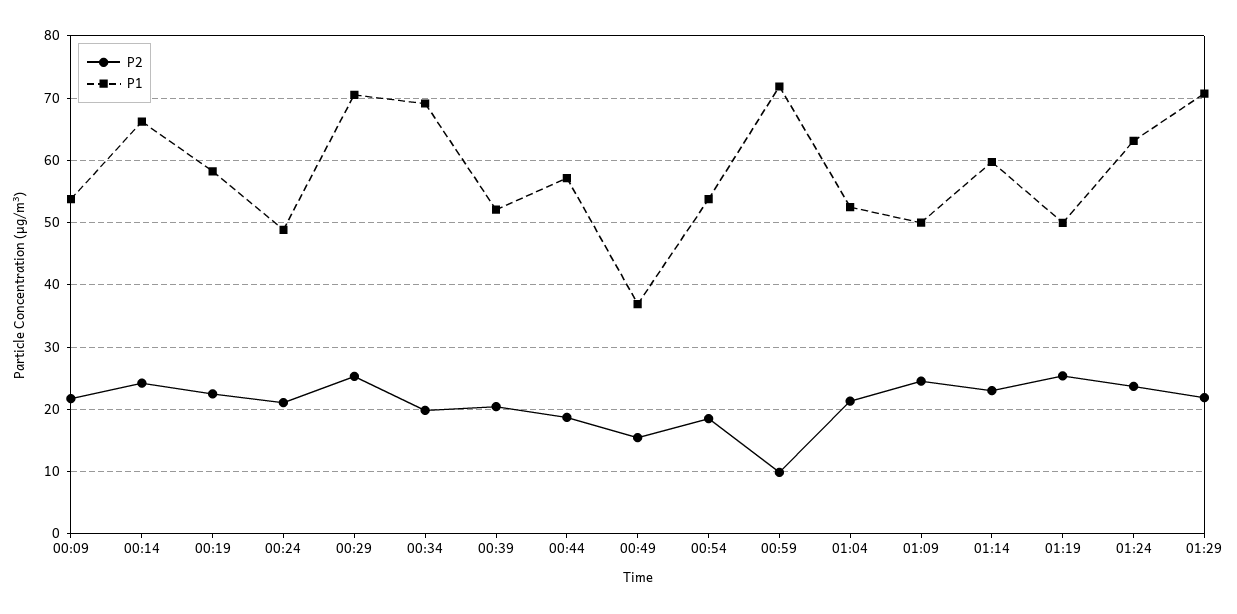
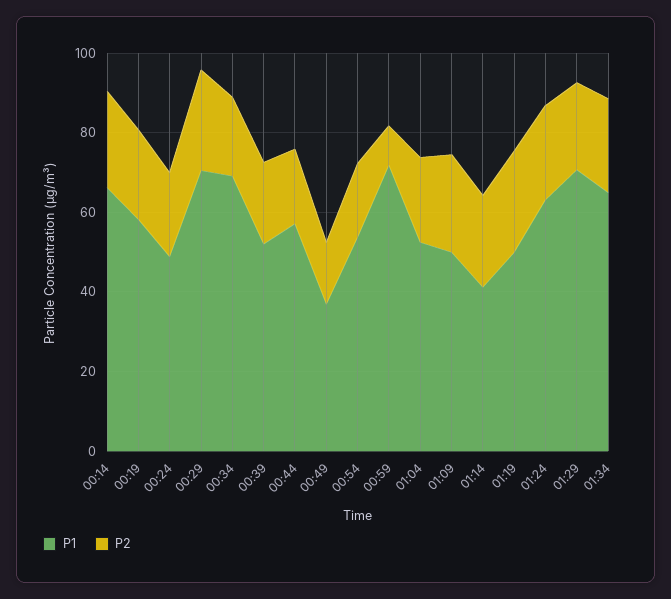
P2, 00:09: 22 -> none
P1, 00:09: 54 -> none
P1, 01:14: 60 -> 40
P1, 01:34: none -> 65
P2, 01:34: none -> 25

